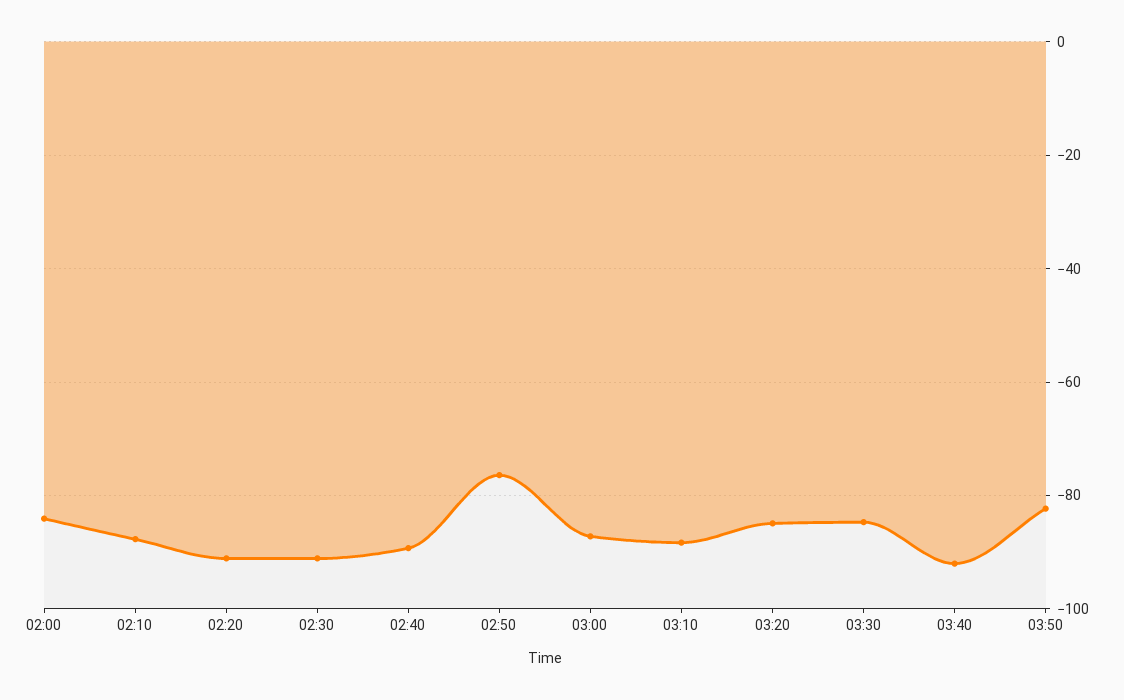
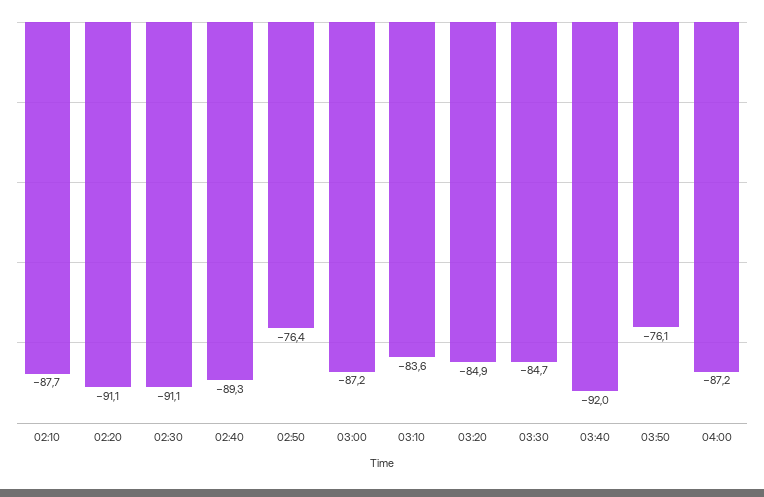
02:00: -84 -> none
03:10: -88 -> -83.6
03:50: -82 -> -76.1
04:00: none -> -87.2

